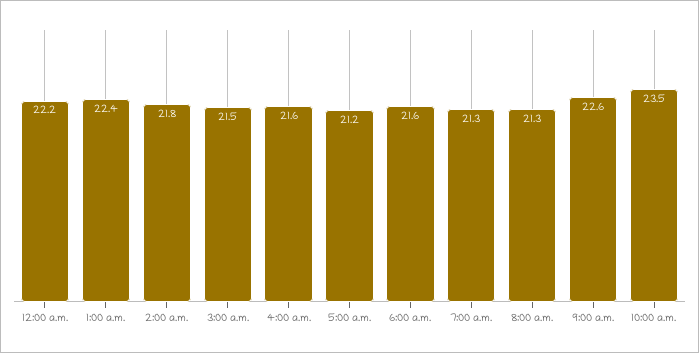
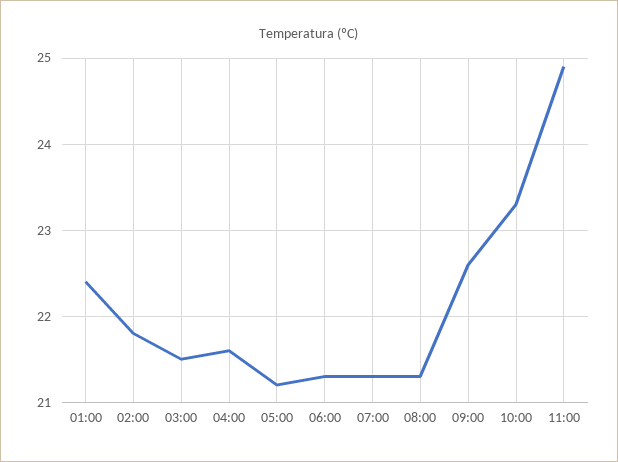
12:00 a.m.: 22.2 -> none
6:00 a.m.: 21.6 -> 21.3
10:00 a.m.: 23.5 -> 23.3
11:00: none -> 24.9

